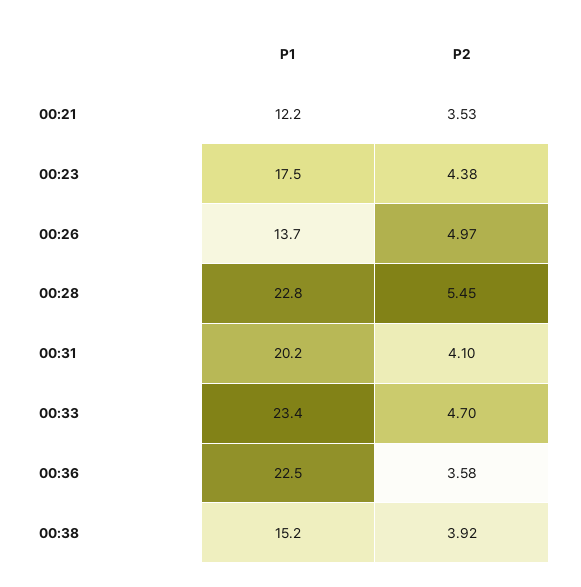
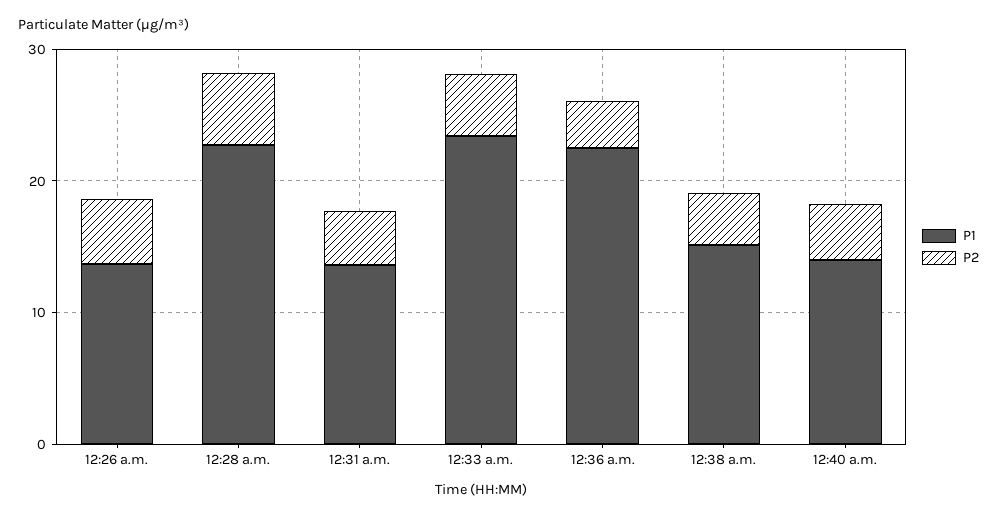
P1, 00:21: 12.2 -> none
P2, 00:21: 3.53 -> none
P1, 00:23: 17.5 -> none
P2, 00:23: 4.38 -> none
P1, 00:31: 20.2 -> 14
P1, 12:40 a.m.: none -> 14
P2, 12:40 a.m.: none -> 4

